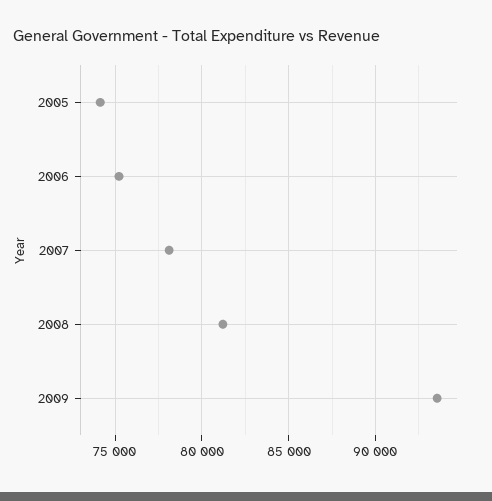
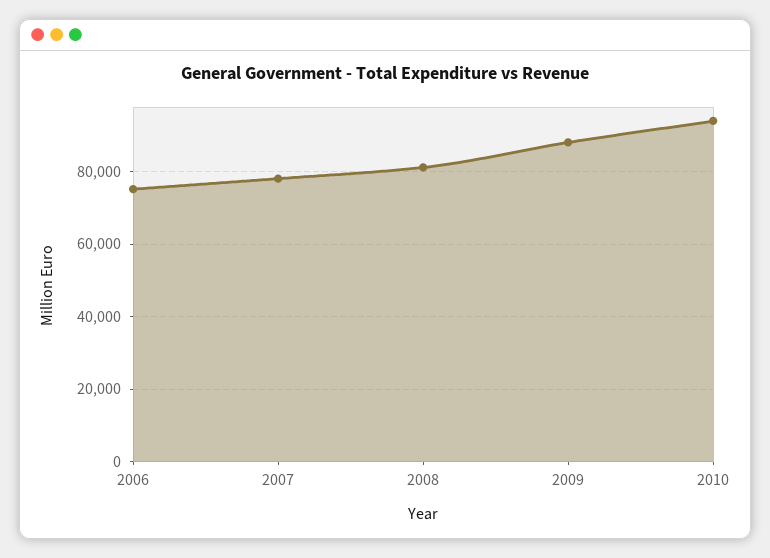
2005: 74000 -> none
2009: 93500 -> 88000
2010: none -> 94000

